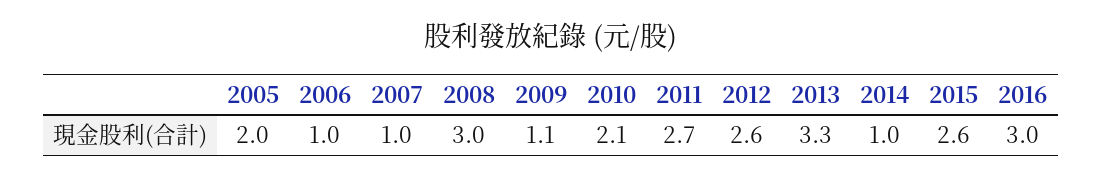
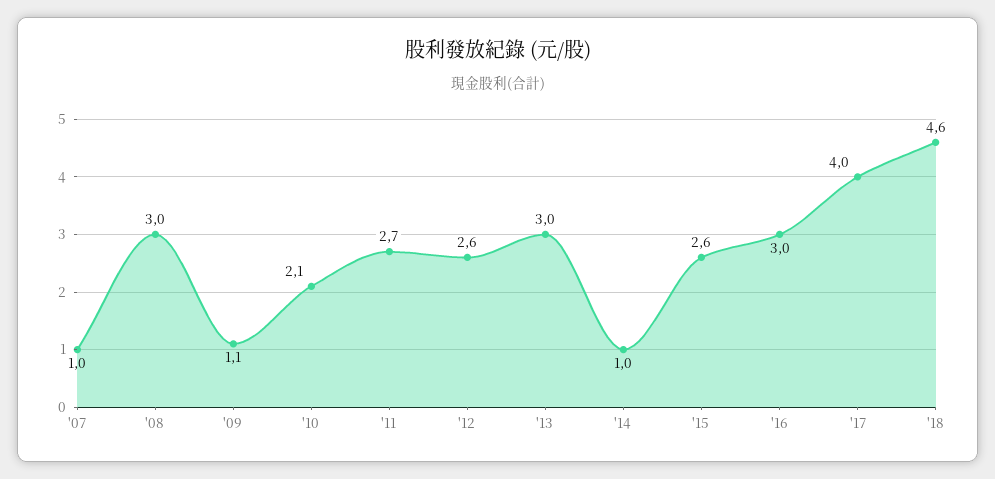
2005: 2 -> none
2006: 1 -> none
2013: 3.3 -> 3
'17: none -> 4
'18: none -> 4.6

